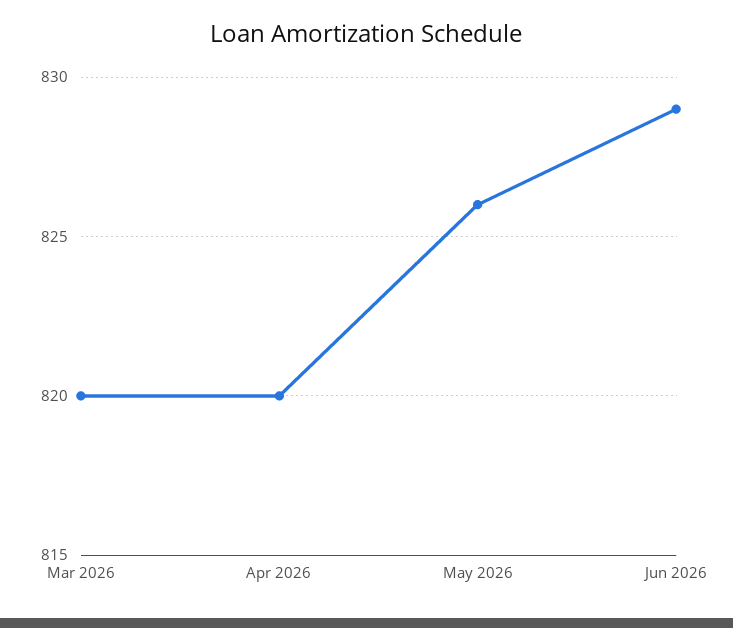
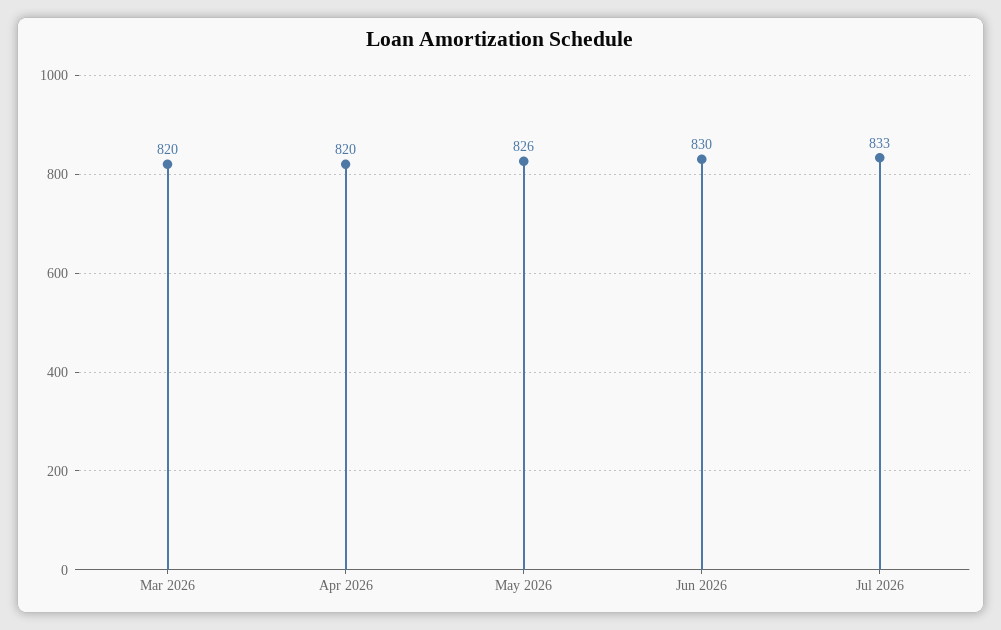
Jun 2026: 829 -> 830
Jul 2026: none -> 833

